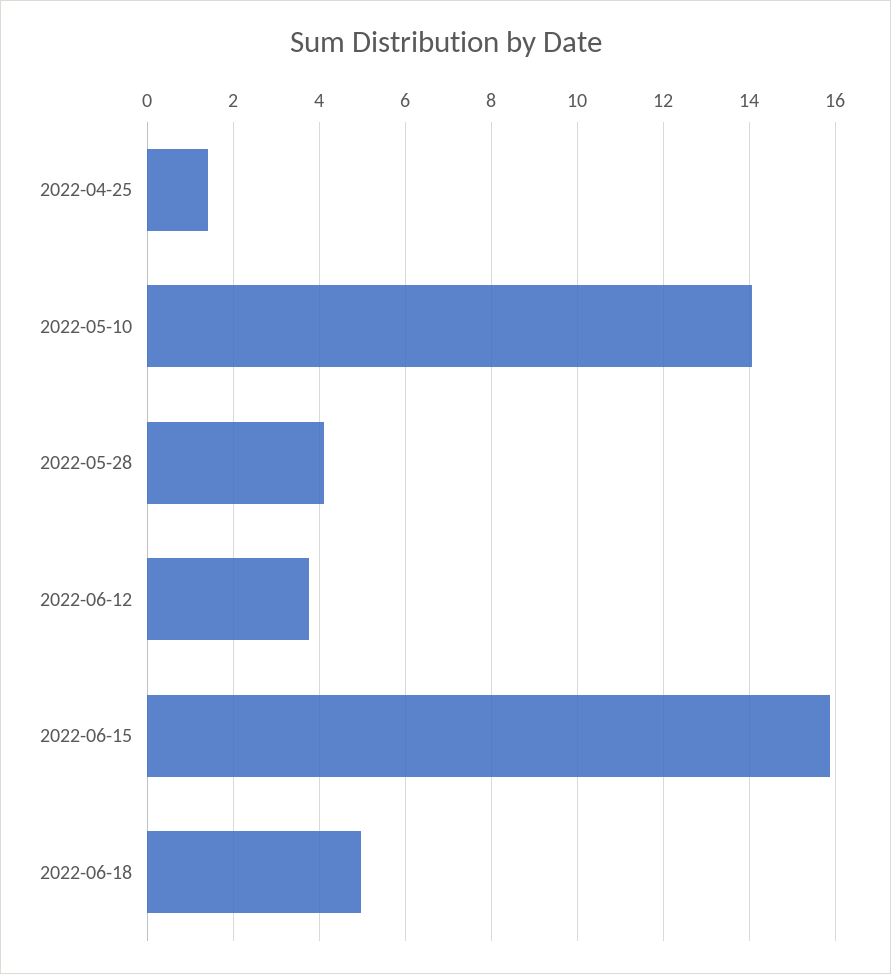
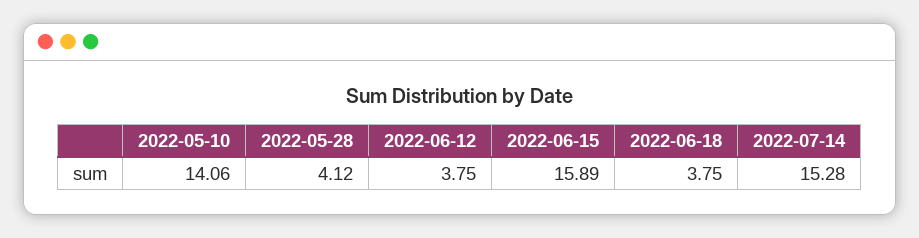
2022-04-25: 1.4 -> none
2022-06-18: 5 -> 3.75
2022-07-14: none -> 15.28

